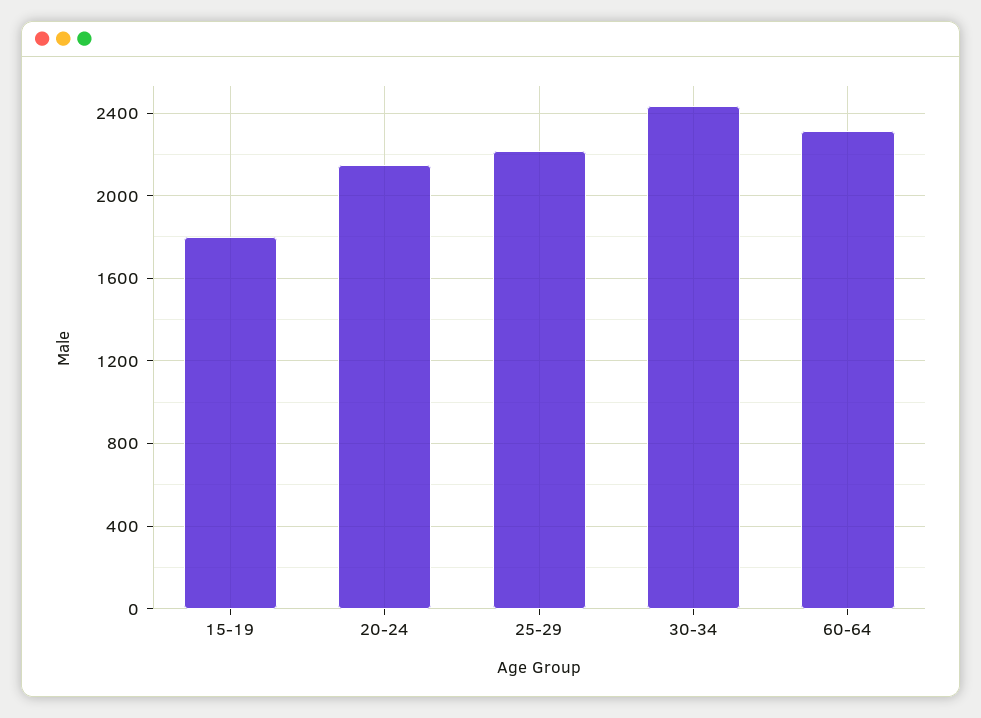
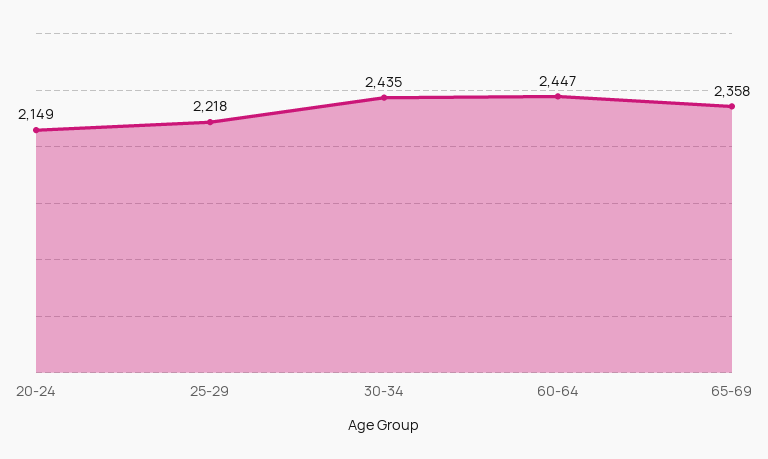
15-19: 1800 -> none
60-64: 2300 -> 2447
65-69: none -> 2358

